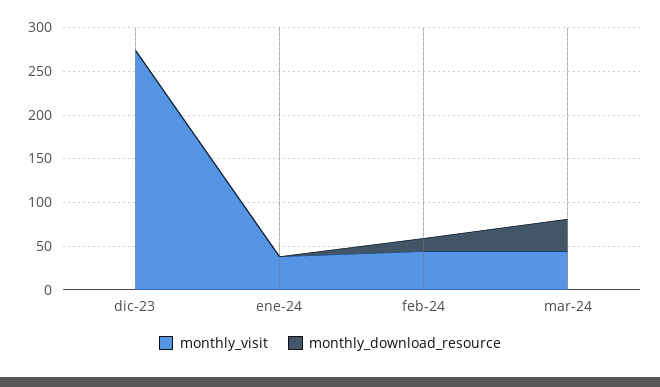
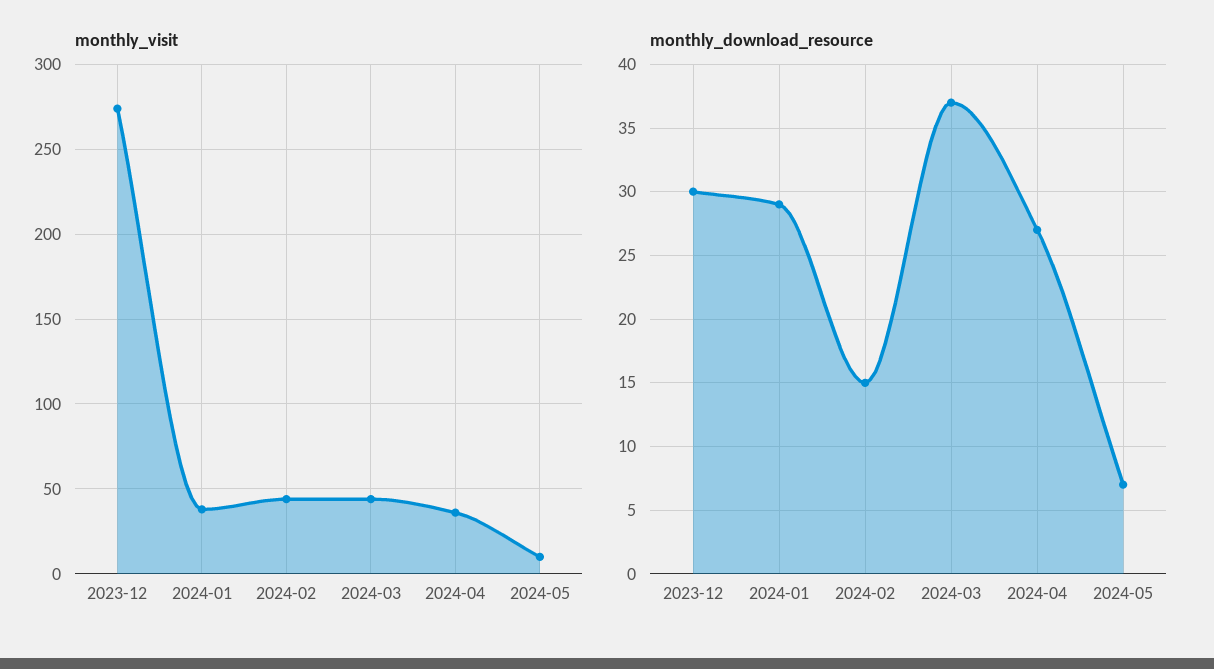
monthly_download_resource, dic-23: 0 -> 30
monthly_download_resource, ene-24: 0 -> 29
monthly_visit, 2024-04: none -> 35
monthly_visit, 2024-05: none -> 10
monthly_download_resource, 2024-04: none -> 27
monthly_download_resource, 2024-05: none -> 7

